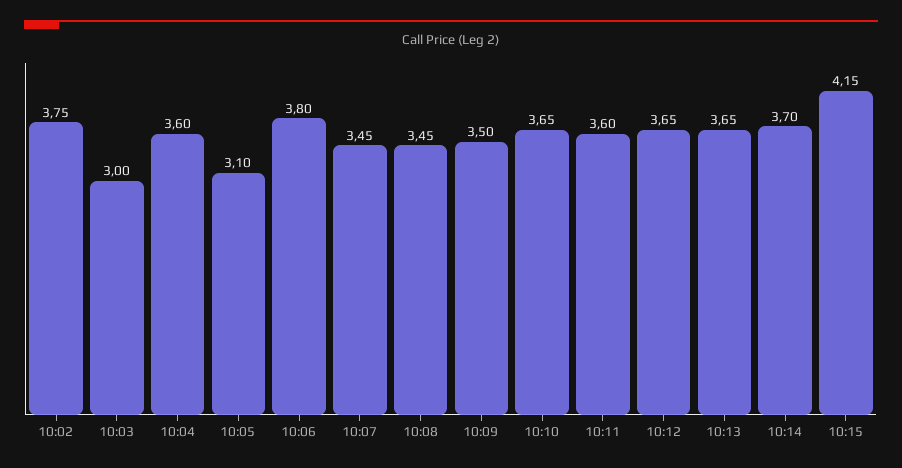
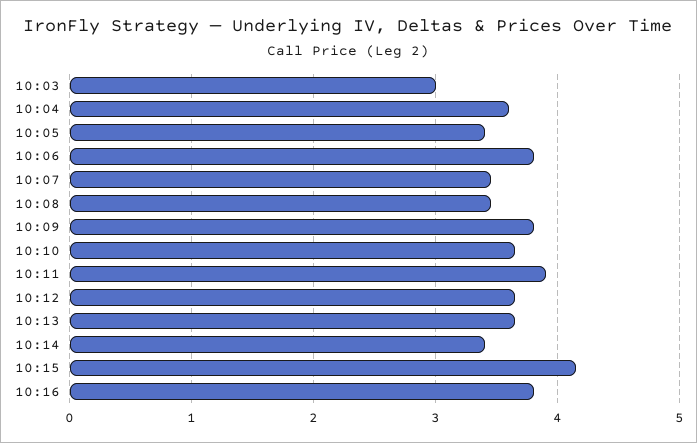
10:02: 3.75 -> none
10:05: 3.1 -> 3.4
10:09: 3.5 -> 3.8
10:11: 3.6 -> 3.9
10:14: 3.7 -> 3.4
10:16: none -> 3.8

